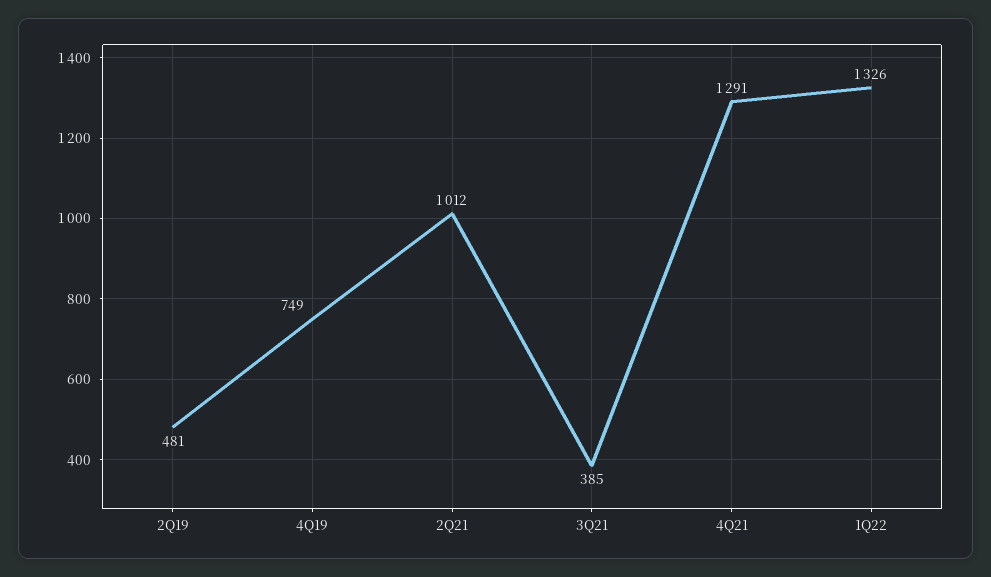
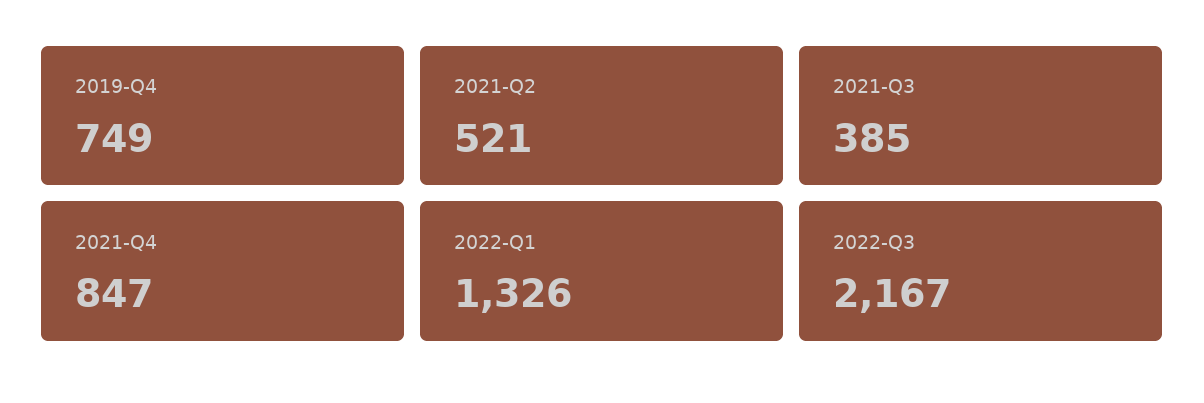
2Q19: 481 -> none
2Q21: 1012 -> 521
4Q21: 1291 -> 847
2022-Q3: none -> 2167

